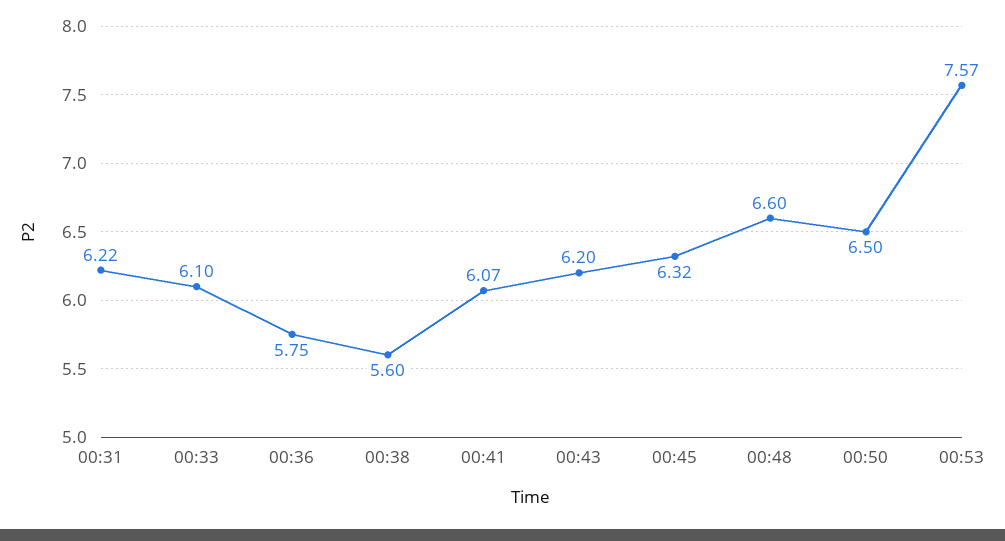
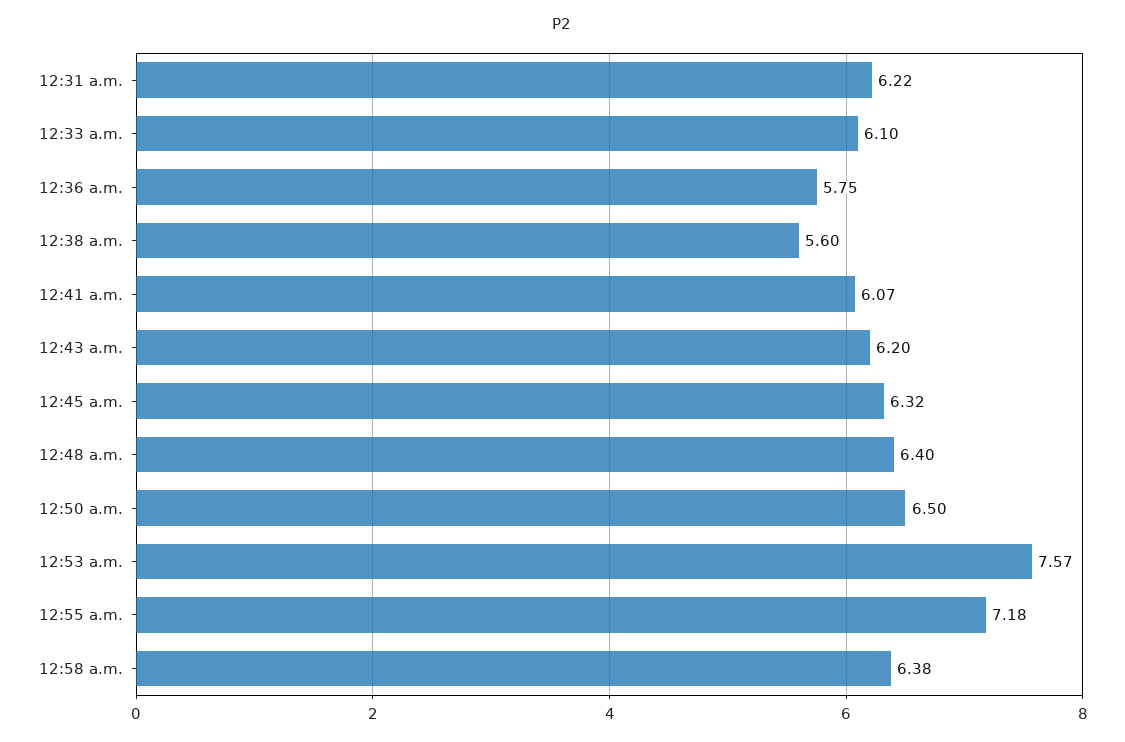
00:48: 6.6 -> 6.4
12:55 a.m.: none -> 7.18
12:58 a.m.: none -> 6.38

